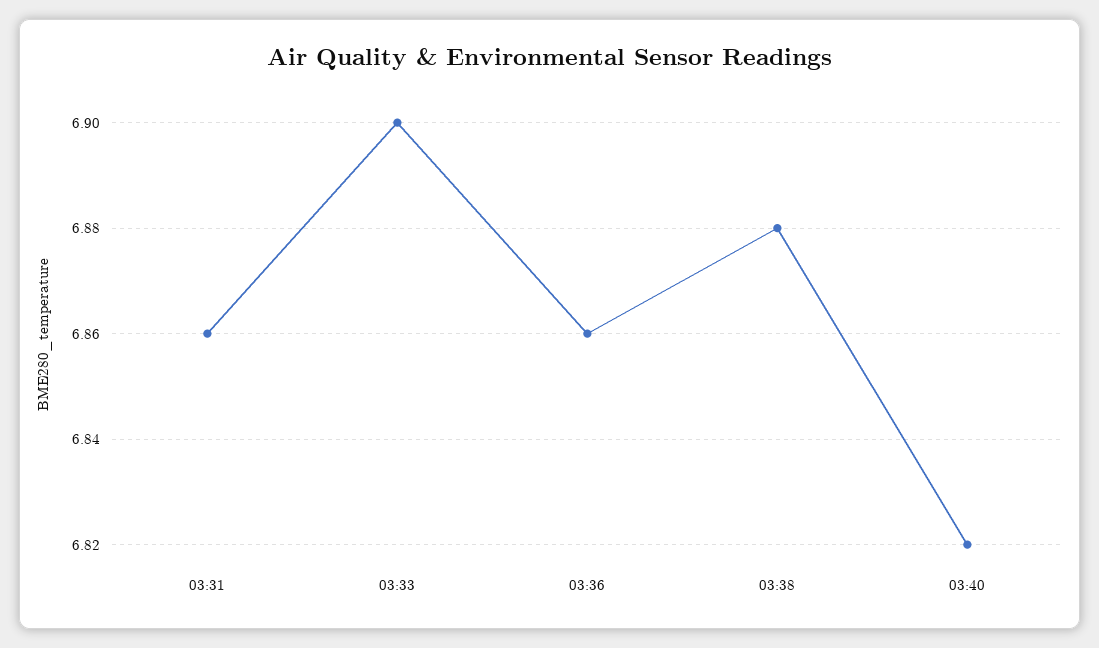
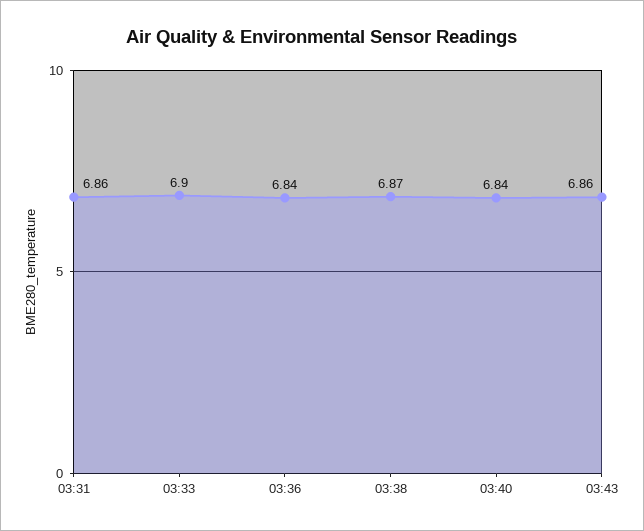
03:36: 6.86 -> 6.84
03:38: 6.88 -> 6.87
03:40: 6.82 -> 6.84
03:43: none -> 6.86

